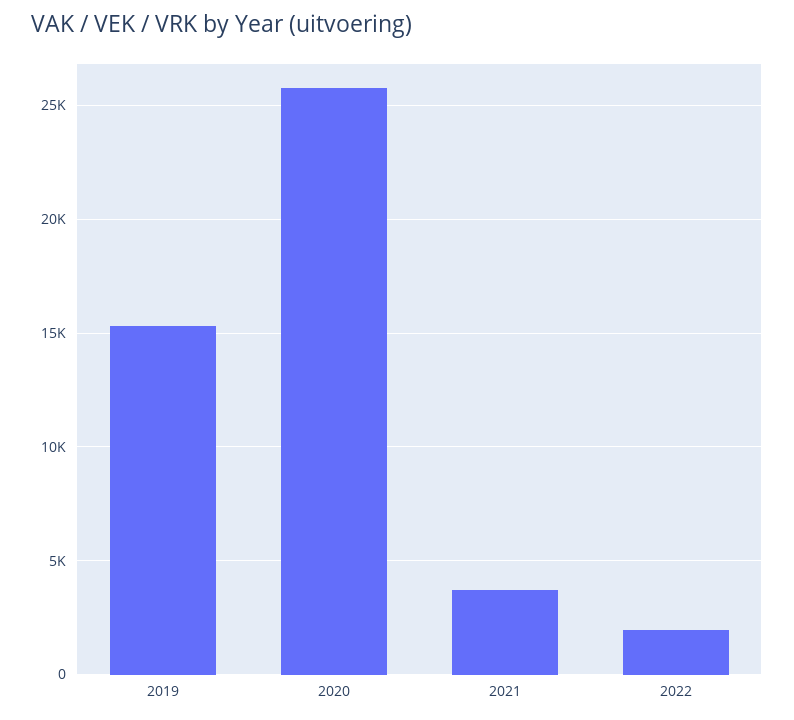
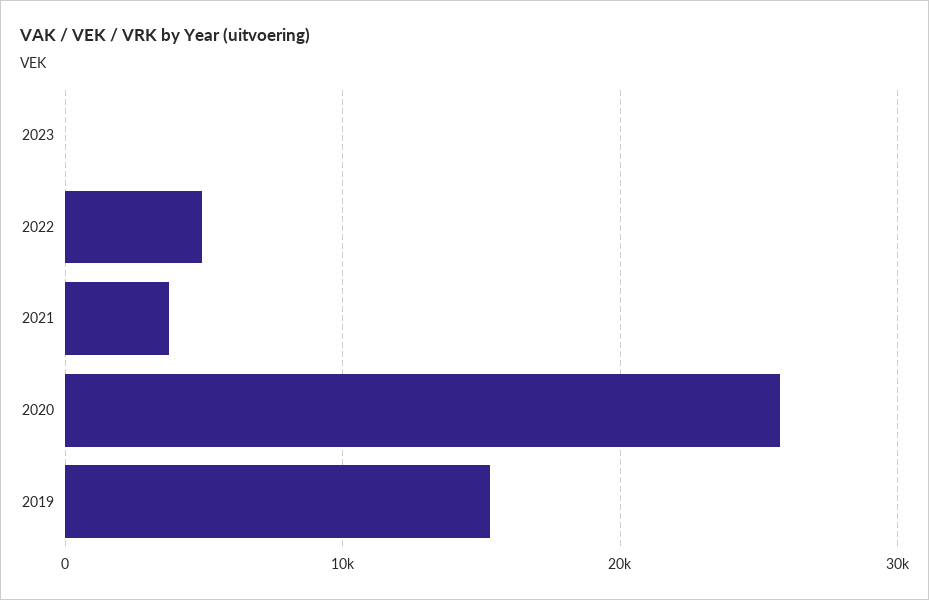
2022: 2000 -> 5000
2023: none -> 0

